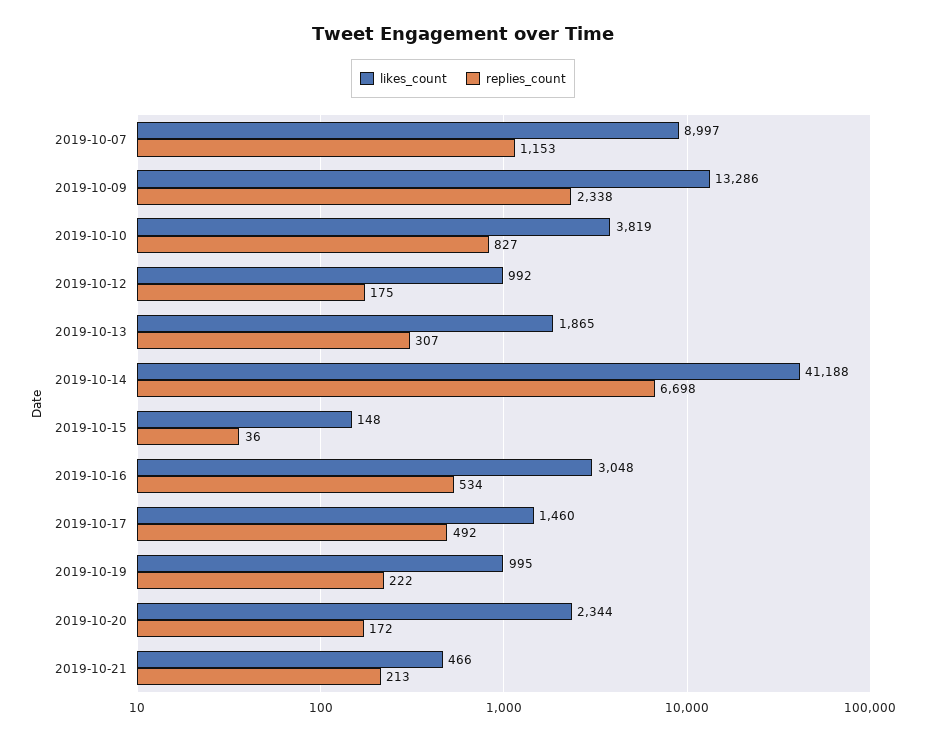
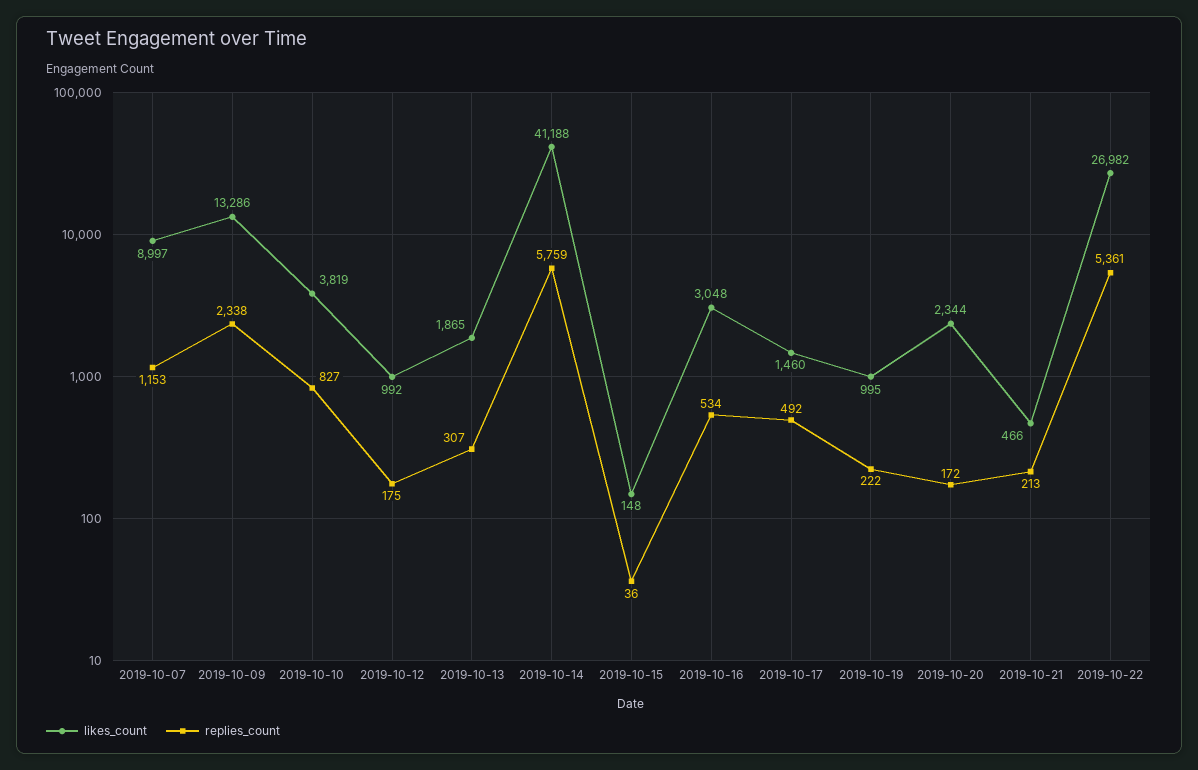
replies_count, 2019-10-14: 6698 -> 5759
likes_count, 2019-10-22: none -> 26982
replies_count, 2019-10-22: none -> 5361

